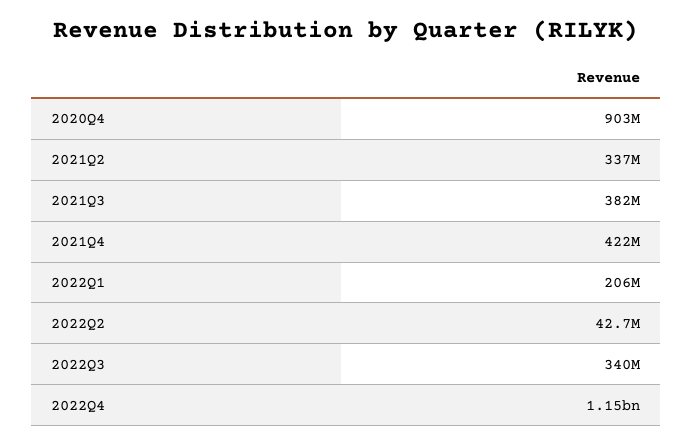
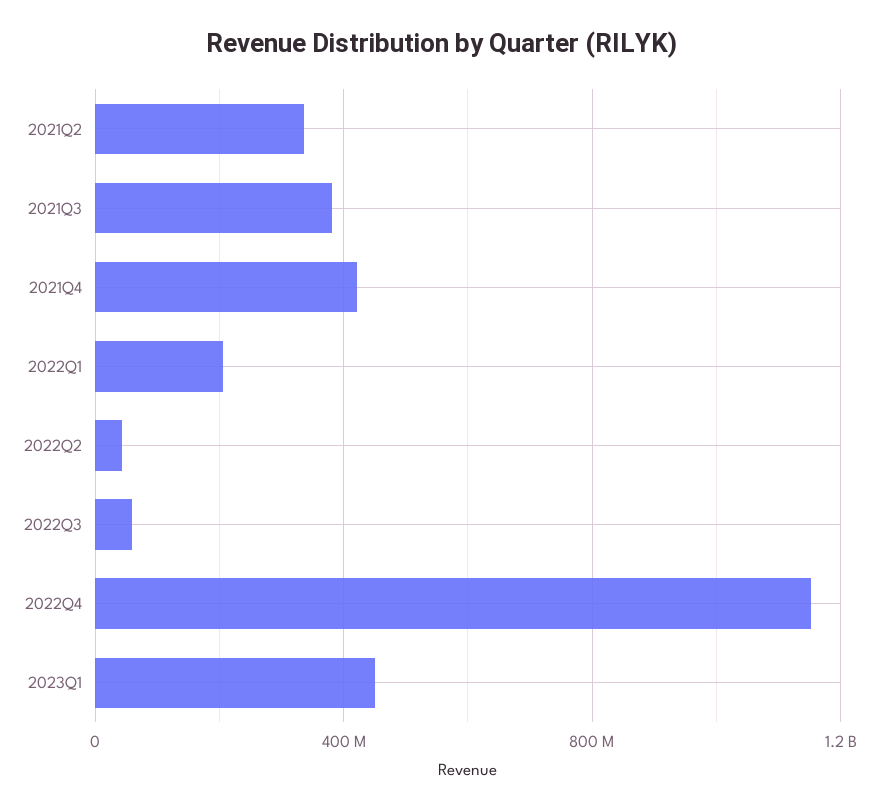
2020Q4: 903000000 -> none
2022Q3: 340000000 -> 50000000
2023Q1: none -> 450000000

